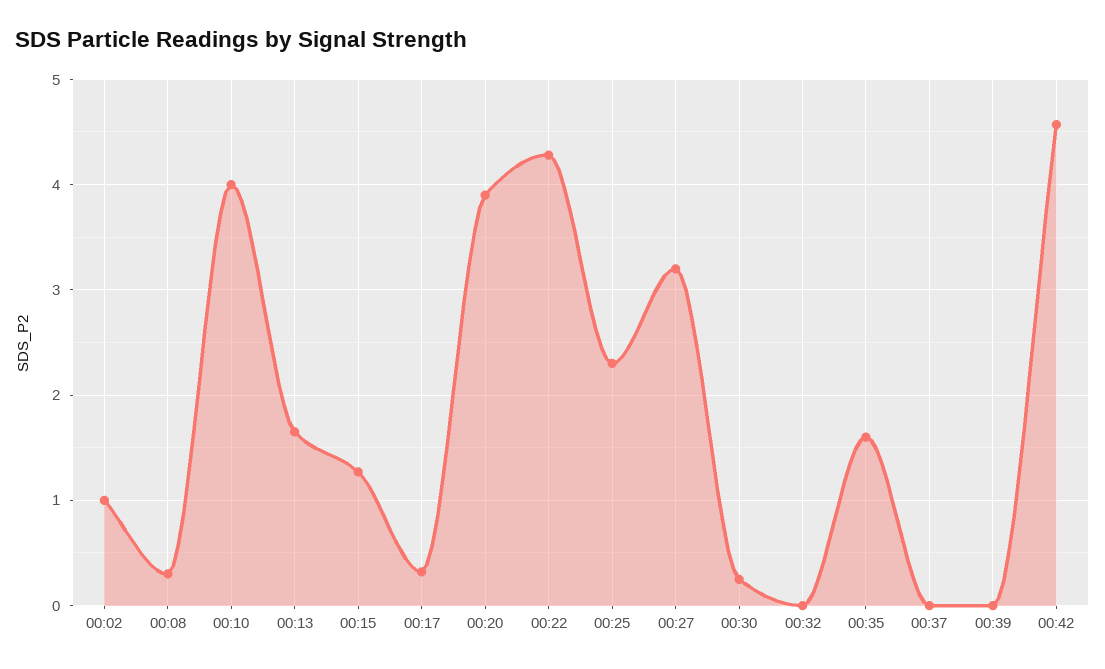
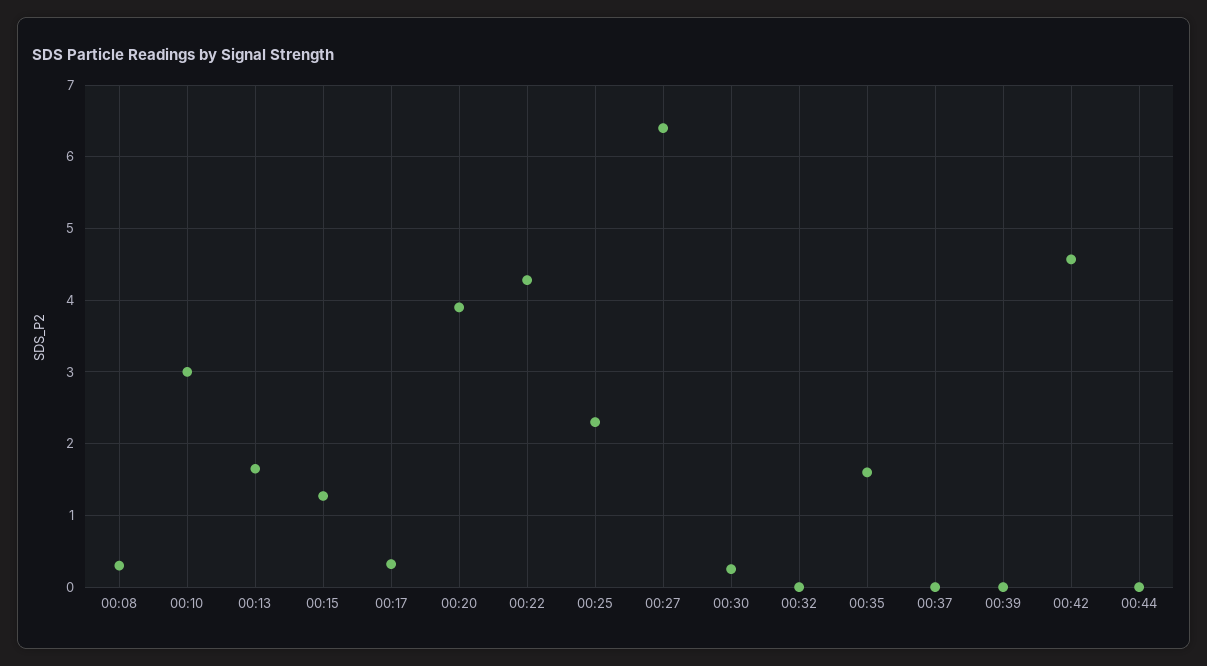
00:02: 1 -> none
00:10: 4 -> 3
00:27: 3.2 -> 6.4
00:44: none -> 0

